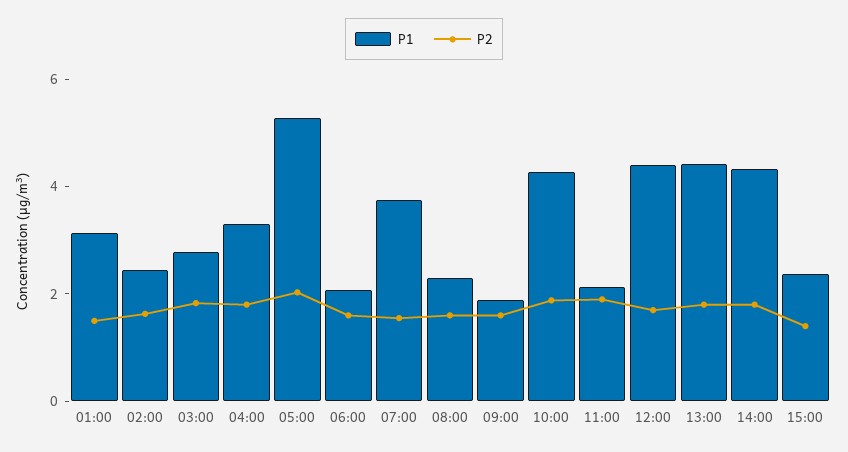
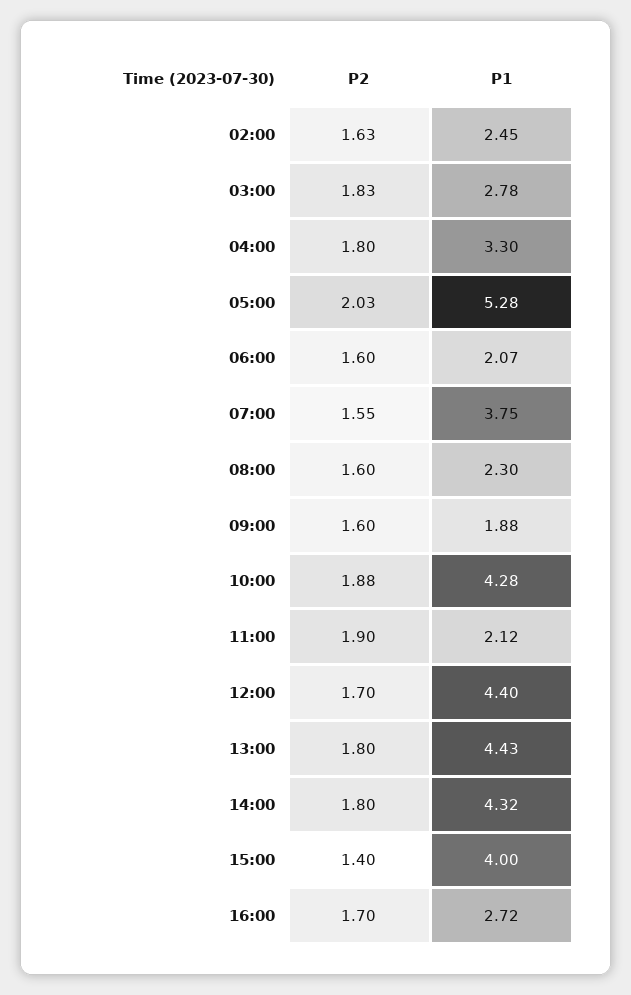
P1, 01:00: 3 -> none
P2, 01:00: 1.5 -> none
P1, 15:00: 2.5 -> 4
P2, 16:00: none -> 1.7
P1, 16:00: none -> 2.72

